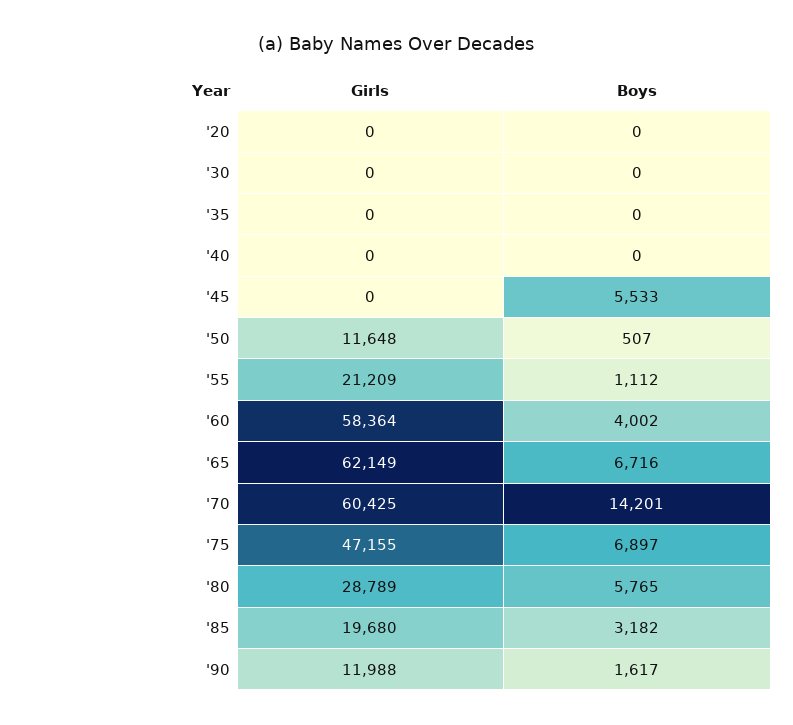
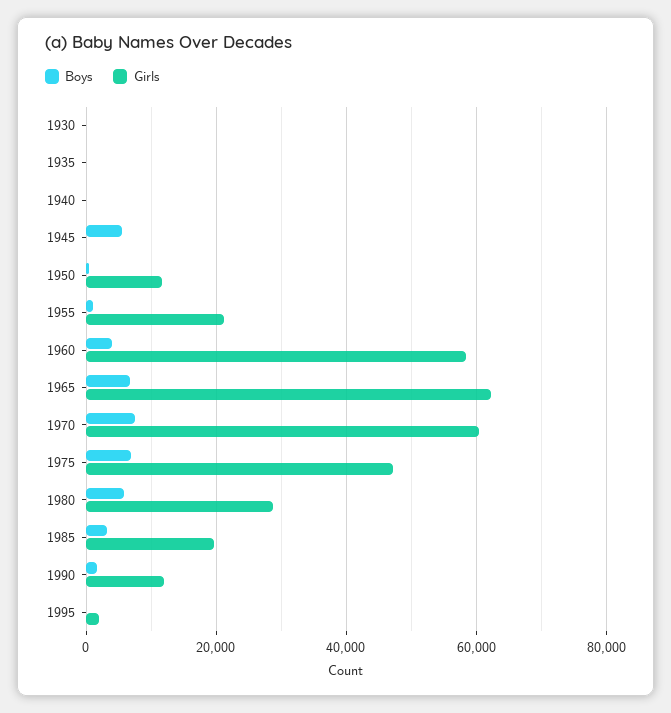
Girls, '20: 0 -> none
Boys, '20: 0 -> none
Boys, '70: 14201 -> 8000
Boys, 1995: none -> 0
Girls, 1995: none -> 2000

